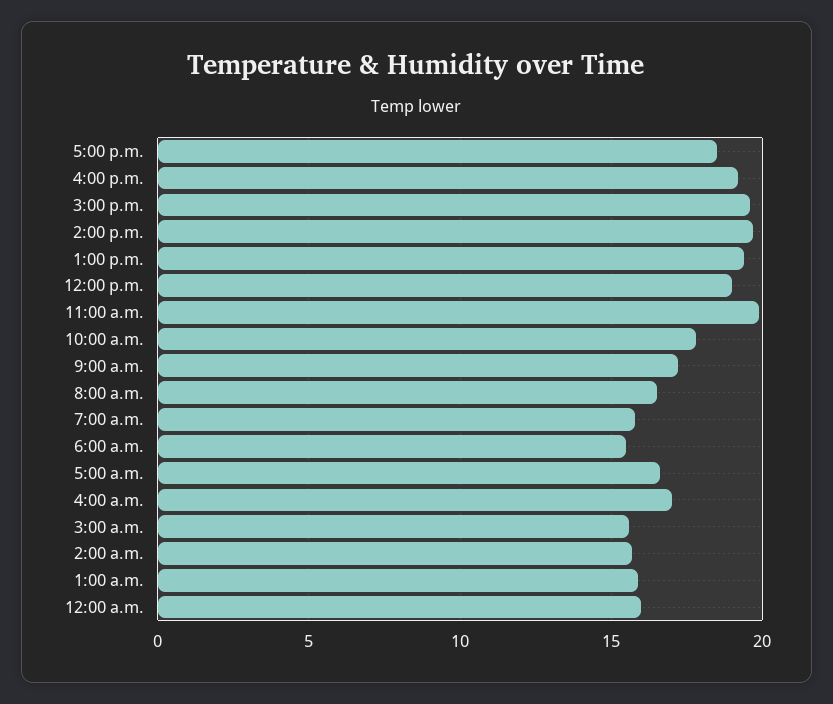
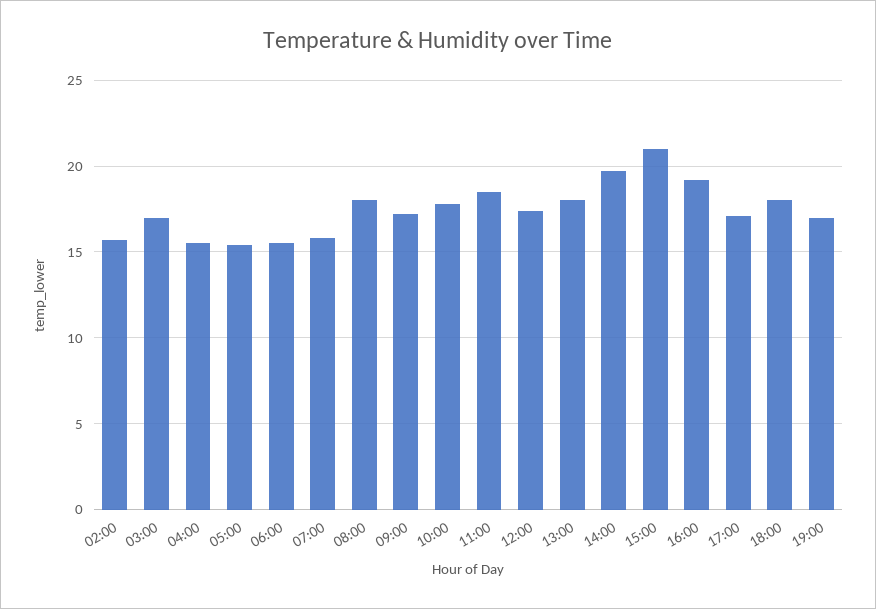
5:00 p.m.: 18.5 -> 17
3:00 p.m.: 19.5 -> 21
1:00 p.m.: 19.5 -> 18
12:00 p.m.: 19 -> 17.5
11:00 a.m.: 20 -> 18.5
8:00 a.m.: 16.5 -> 18
5:00 a.m.: 16.5 -> 15.5
4:00 a.m.: 17 -> 15.5
3:00 a.m.: 15.5 -> 17
1:00 a.m.: 16 -> none
12:00 a.m.: 16 -> none
18:00: none -> 18
19:00: none -> 17

